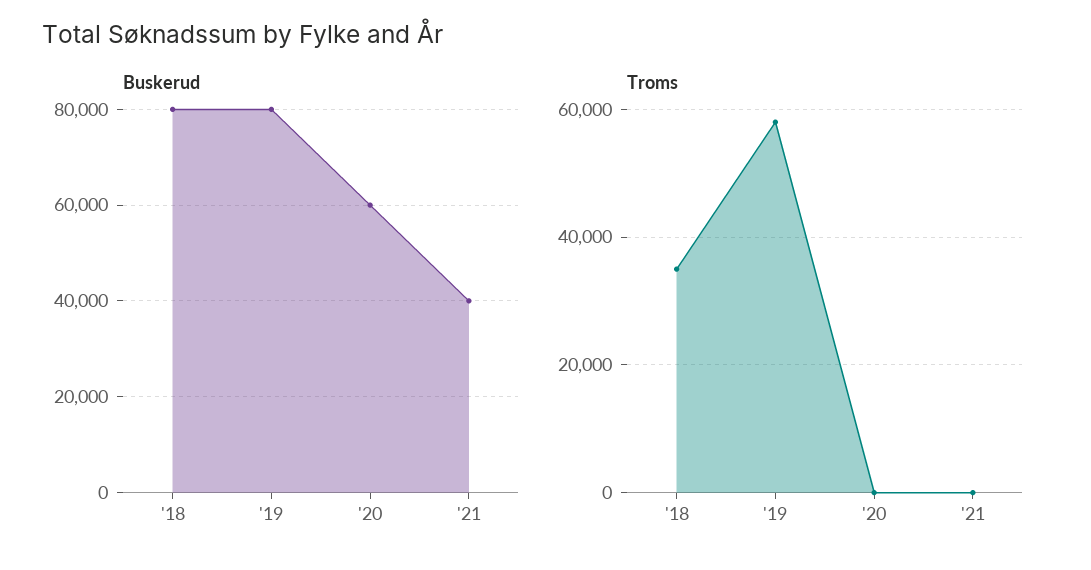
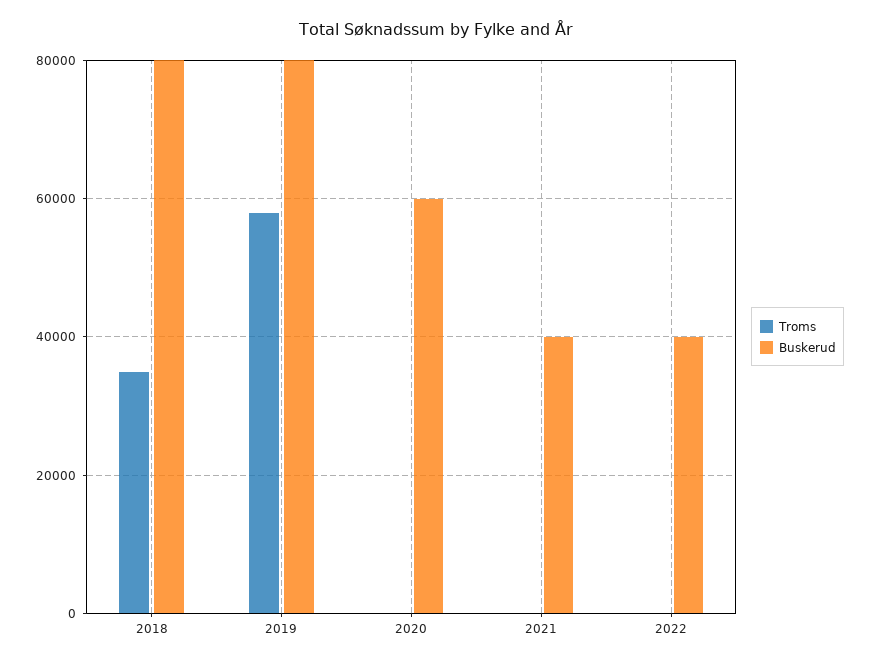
Troms, 2022: none -> 0
Buskerud, 2022: none -> 40000

